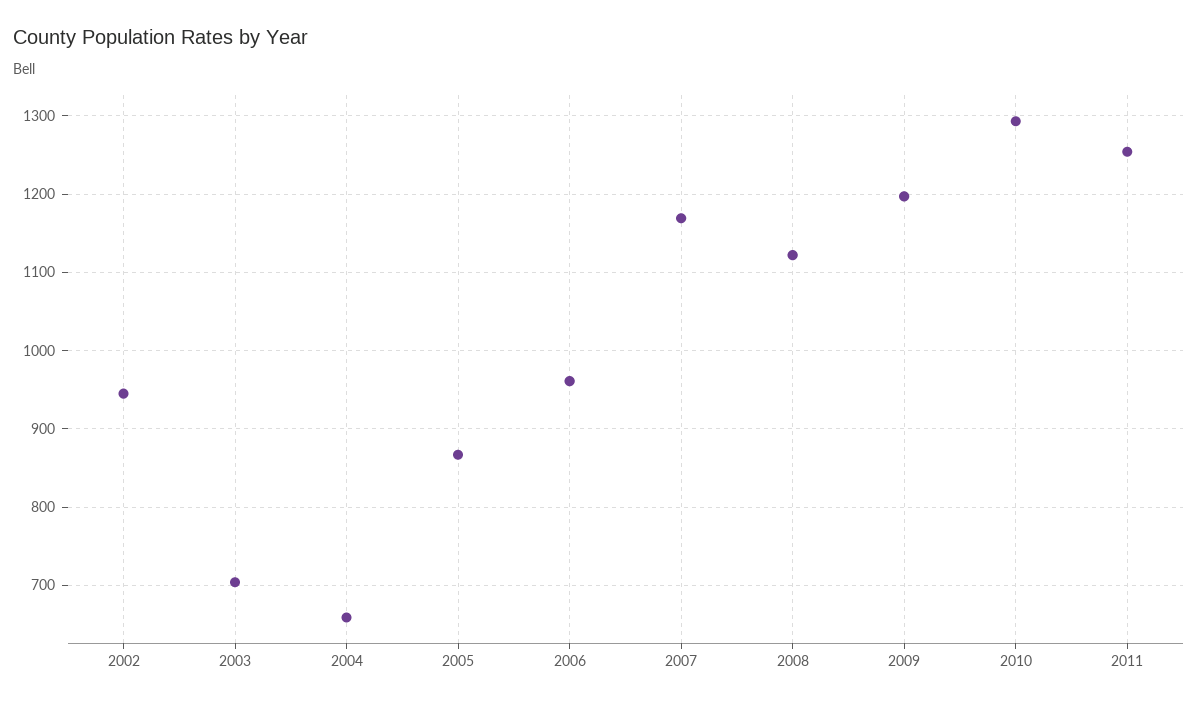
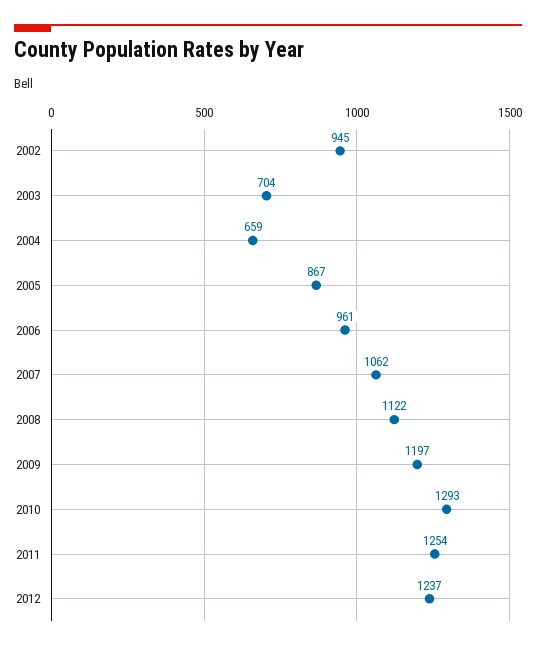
2007: 1170 -> 1062
2012: none -> 1237

